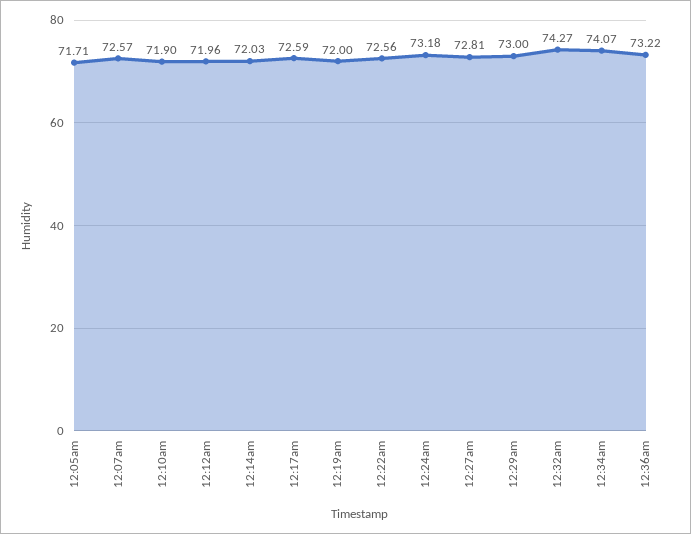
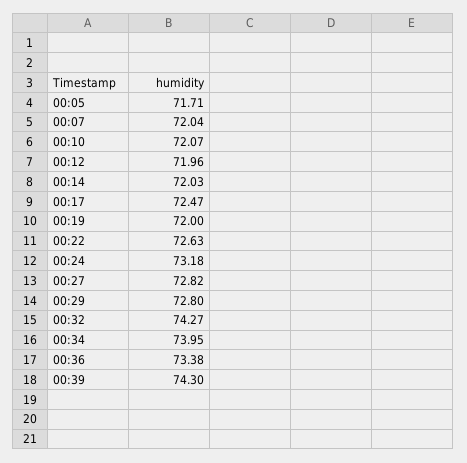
12:07am: 72.57 -> 72.04
12:10am: 71.9 -> 72.07
12:17am: 72.59 -> 72.47
12:22am: 72.56 -> 72.63
12:27am: 72.81 -> 72.82
12:29am: 73 -> 72.8
12:34am: 74.07 -> 73.95
12:36am: 73.22 -> 73.38
00:39: none -> 74.3

